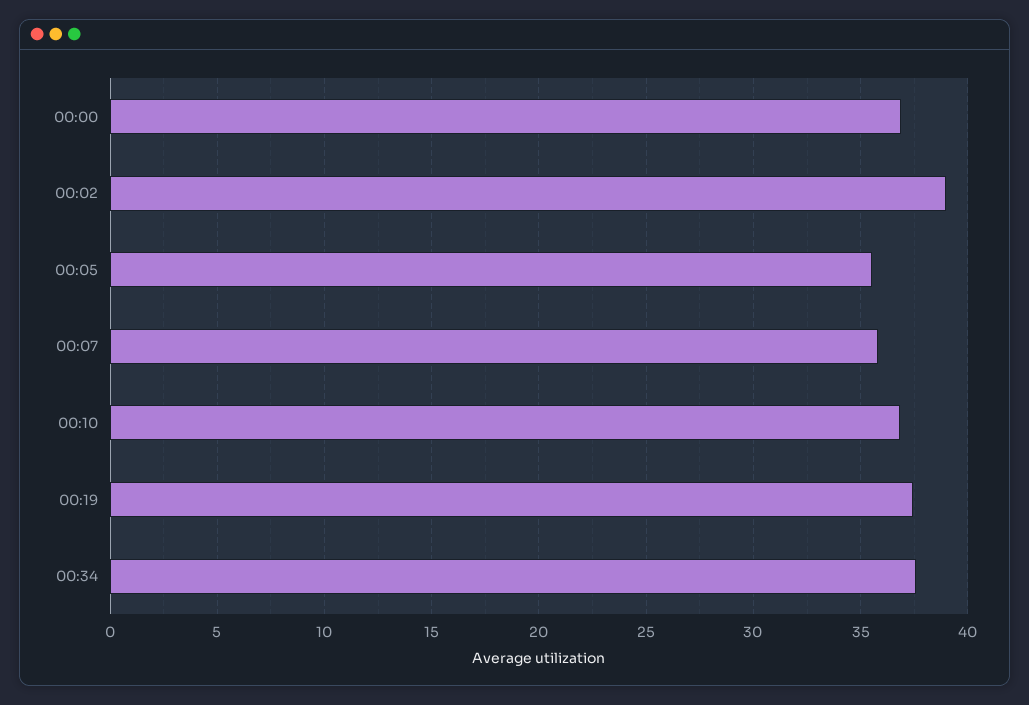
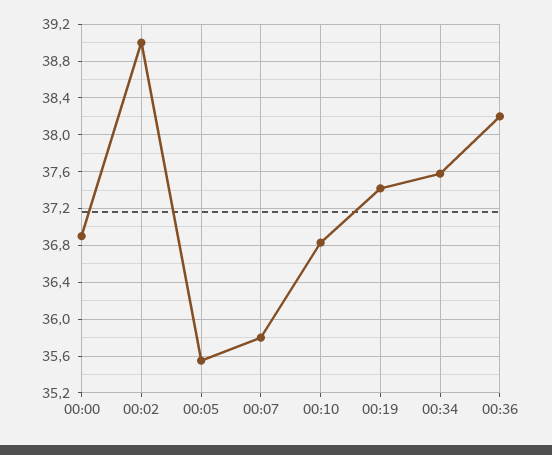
00:36: none -> 38.2

